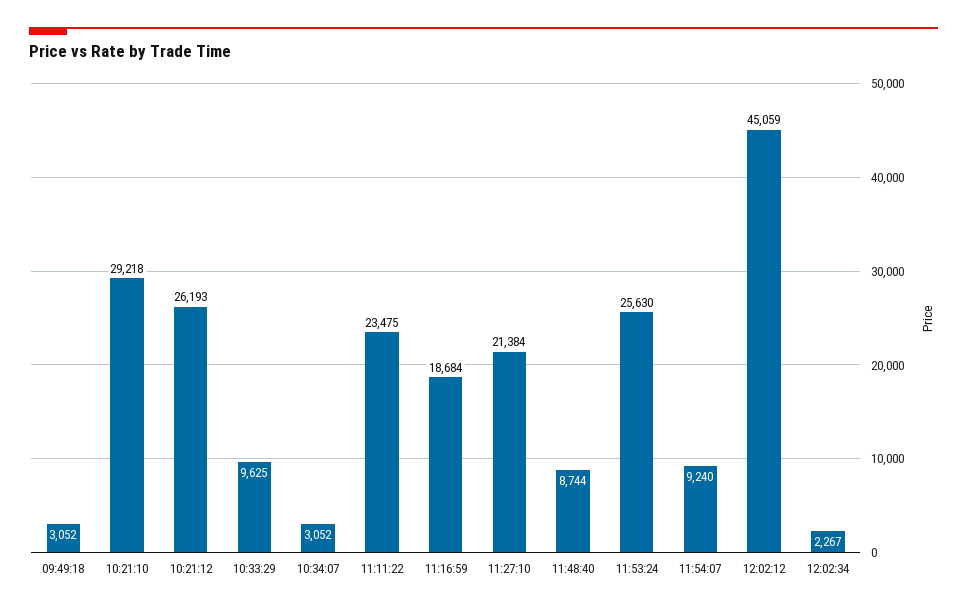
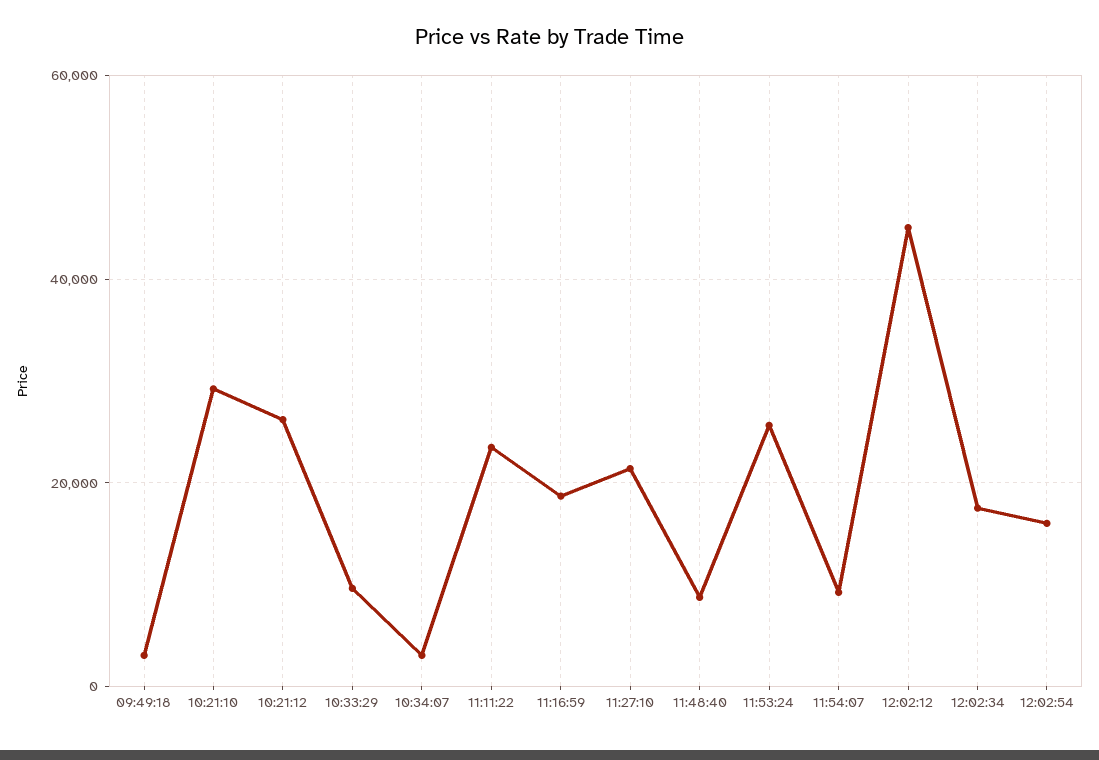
12:02:34: 2267 -> 18000
12:02:54: none -> 16000

